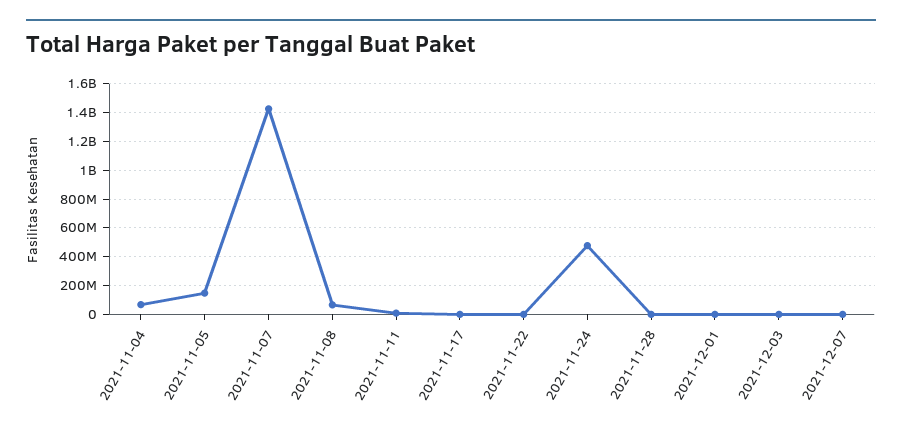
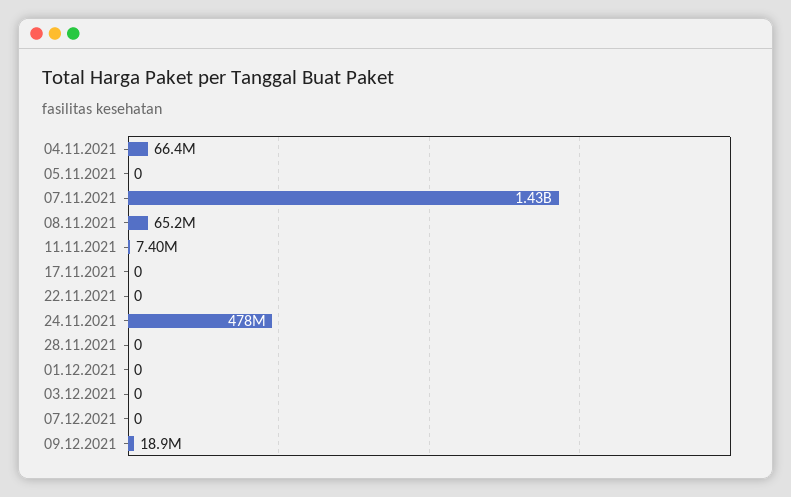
2021-11-05: 150000000 -> 0
09.12.2021: none -> 18900000

